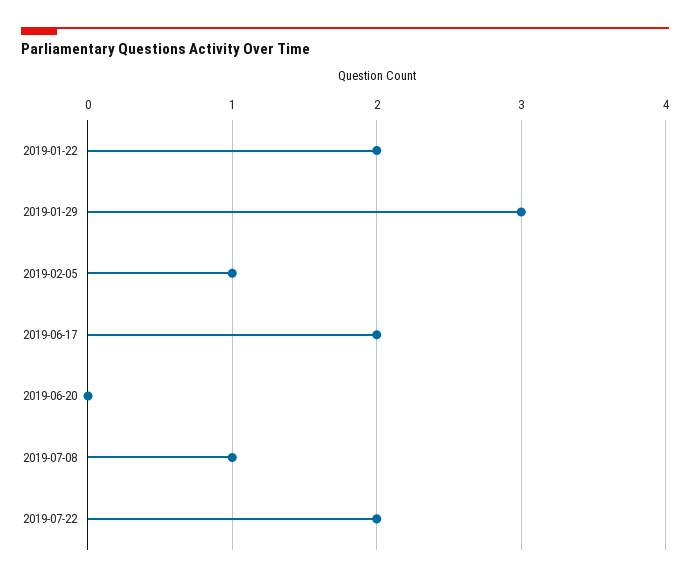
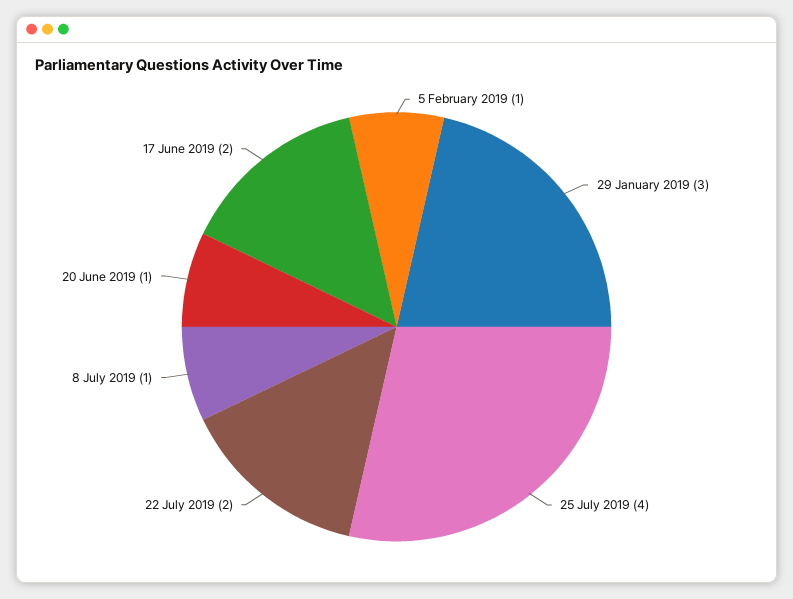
2019-01-22: 2 -> none
2019-06-20: 0 -> 1
25 July 2019: none -> 4

